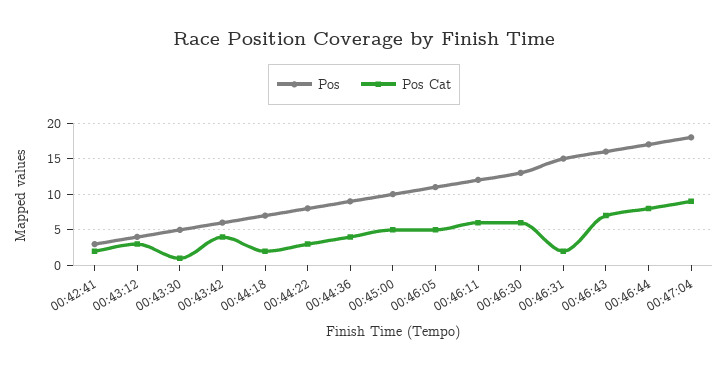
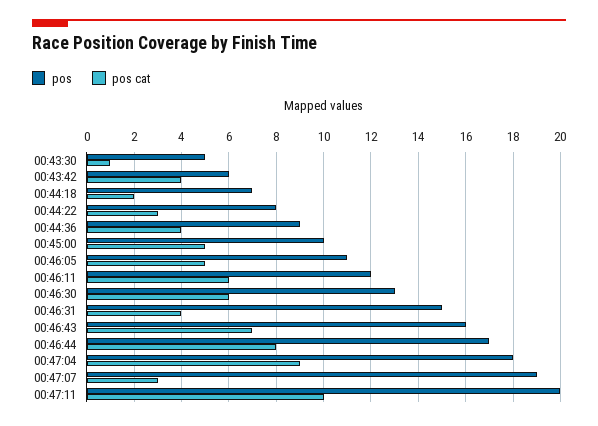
Pos, 00:42:41: 3 -> none
Pos Cat, 00:42:41: 2 -> none
Pos, 00:43:12: 4 -> none
Pos Cat, 00:43:12: 3 -> none
Pos Cat, 00:46:31: 2 -> 4
Pos, 00:47:07: none -> 19
Pos Cat, 00:47:07: none -> 3
Pos, 00:47:11: none -> 20
Pos Cat, 00:47:11: none -> 10

